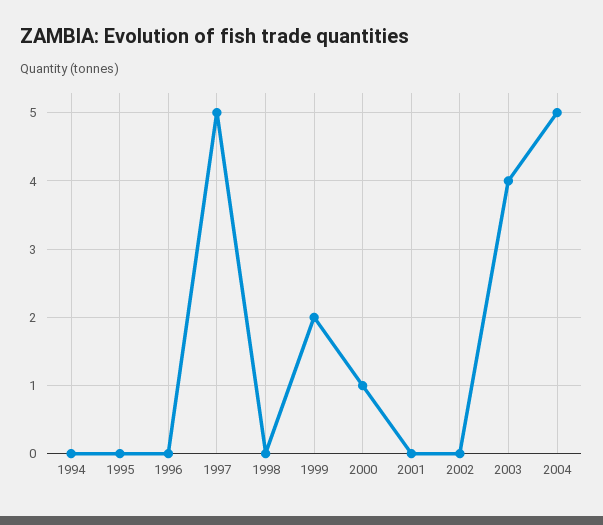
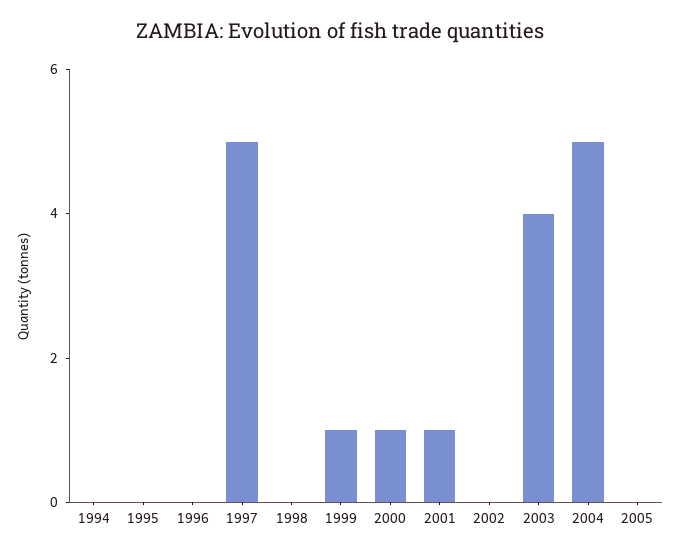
1999: 2 -> 1
2001: 0 -> 1
2005: none -> 0

